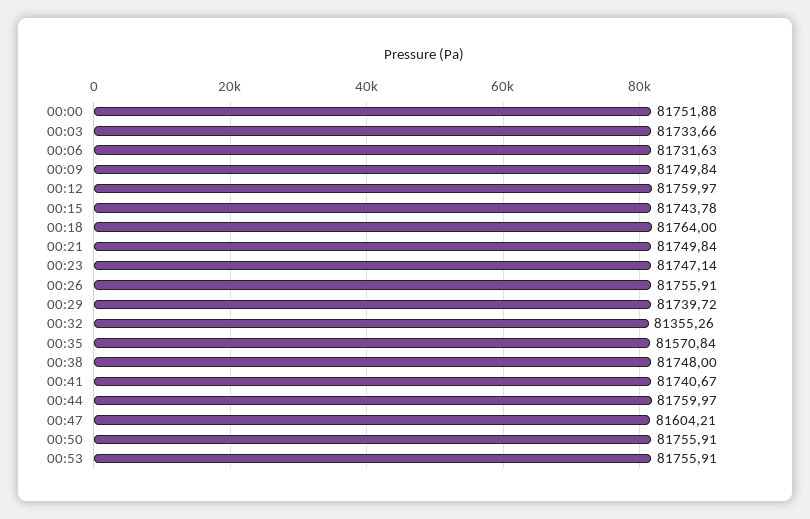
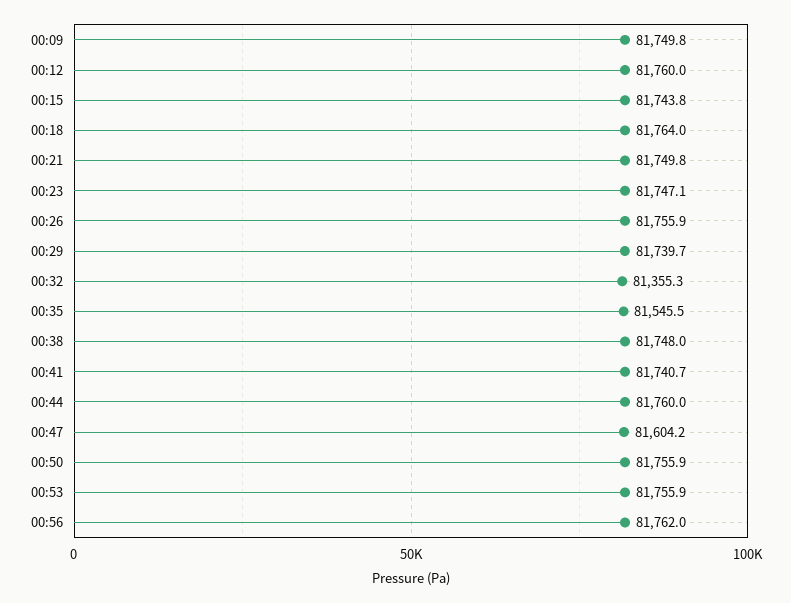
00:00: 81751.88 -> none
00:03: 81733.66 -> none
00:06: 81731.63 -> none
00:35: 81570.84 -> 81545.5
00:56: none -> 81762

